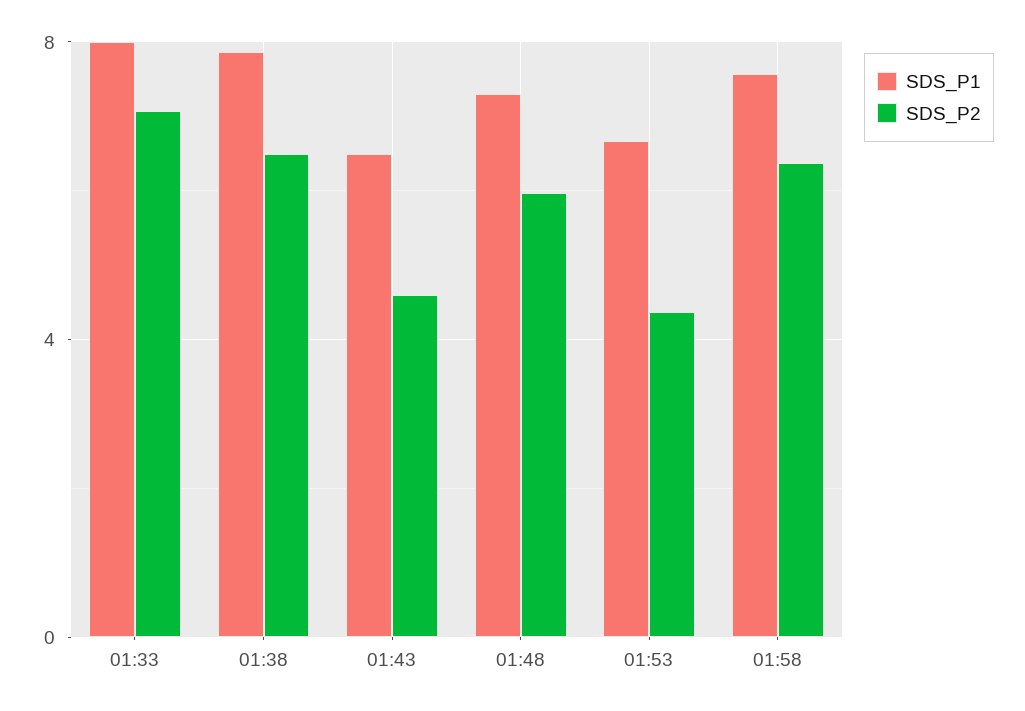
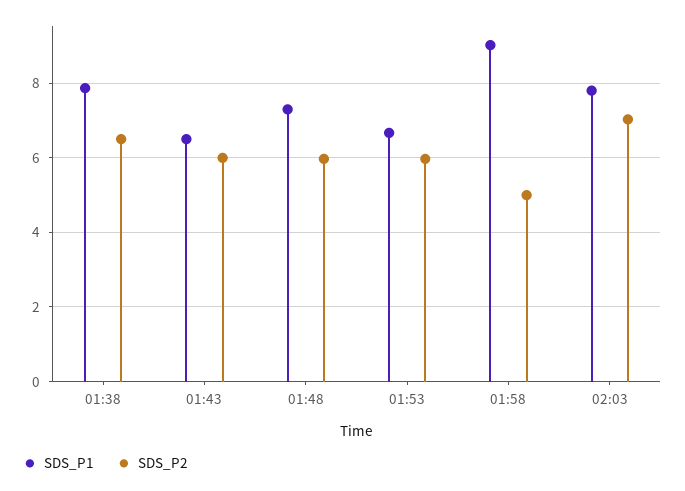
SDS_P1, 01:33: 8 -> none
SDS_P2, 01:33: 7 -> none
SDS_P2, 01:43: 4.5 -> 6
SDS_P2, 01:53: 4.5 -> 6
SDS_P1, 01:58: 7.5 -> 9
SDS_P2, 01:58: 6.5 -> 5
SDS_P1, 02:03: none -> 7.8
SDS_P2, 02:03: none -> 7

